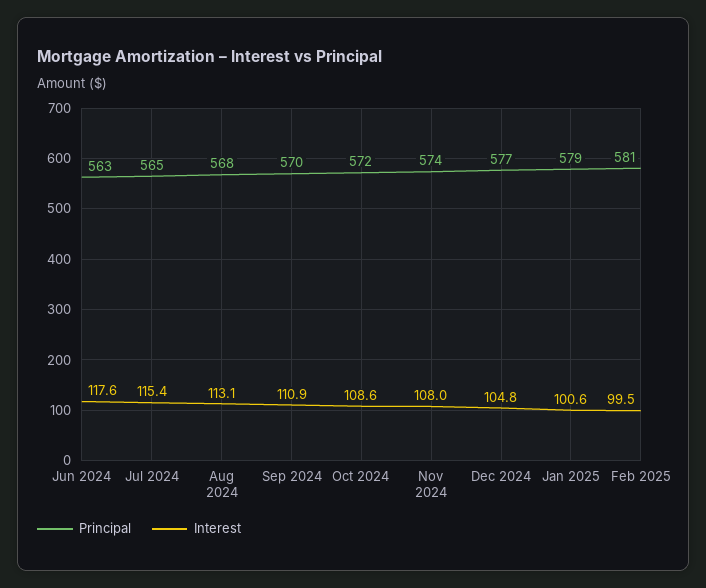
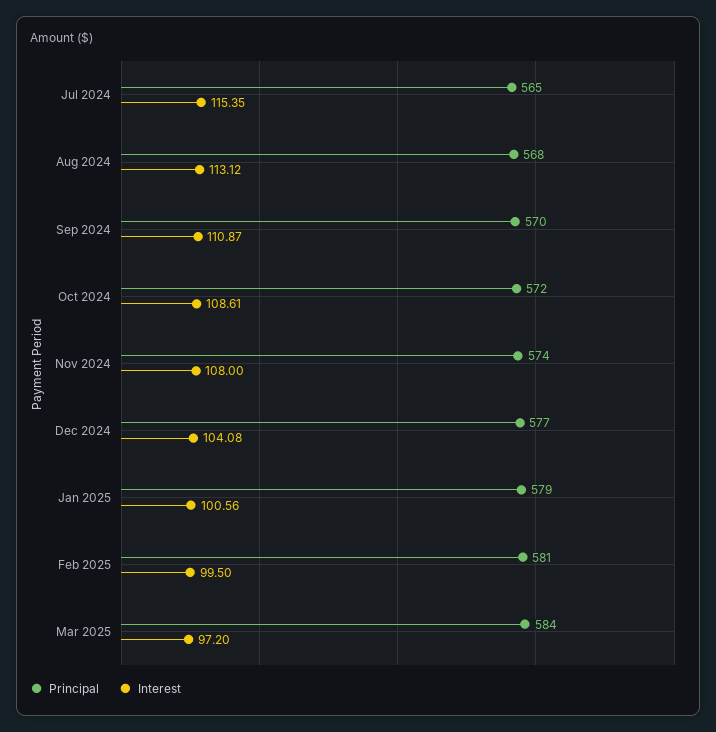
Principal, Jun 2024: 563 -> none
Interest, Jun 2024: 117.6 -> none
Interest, Dec 2024: 104.8 -> 104.08
Principal, Mar 2025: none -> 584
Interest, Mar 2025: none -> 97.2

